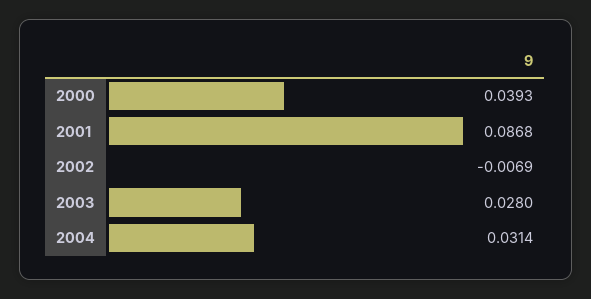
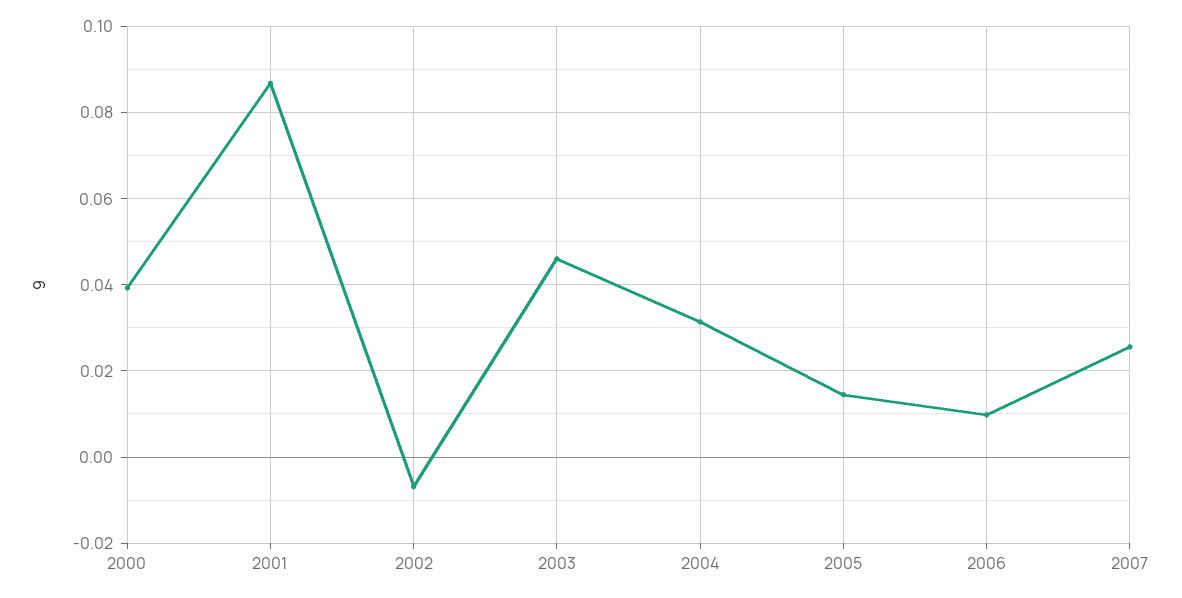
2003: 0.028 -> 0.046
2005: none -> 0.014
2006: none -> 0.01
2007: none -> 0.026

